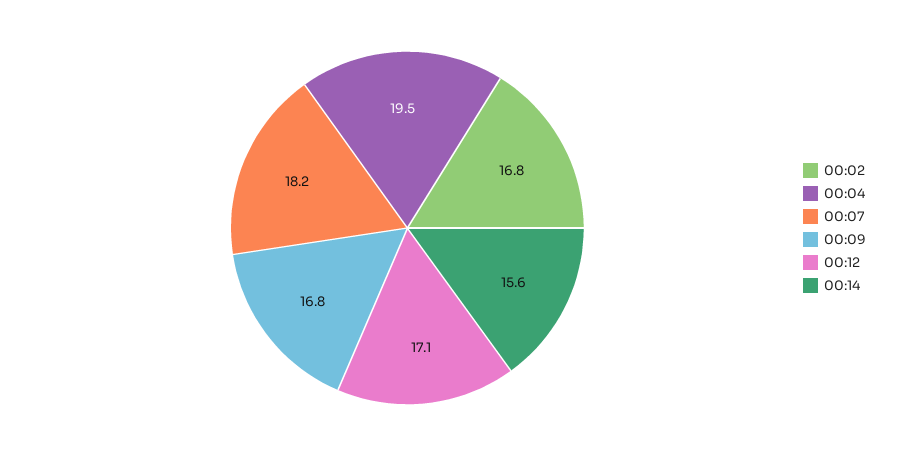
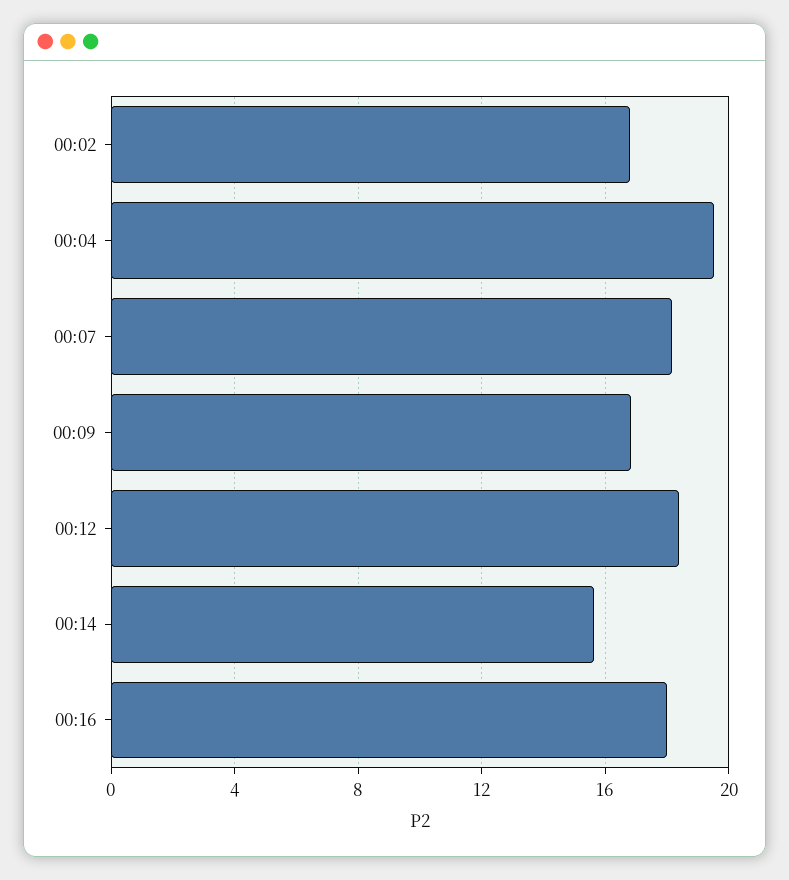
00:12: 17.1 -> 18.5
00:16: none -> 18

